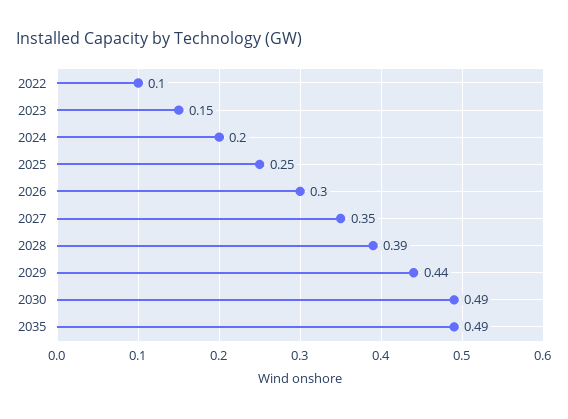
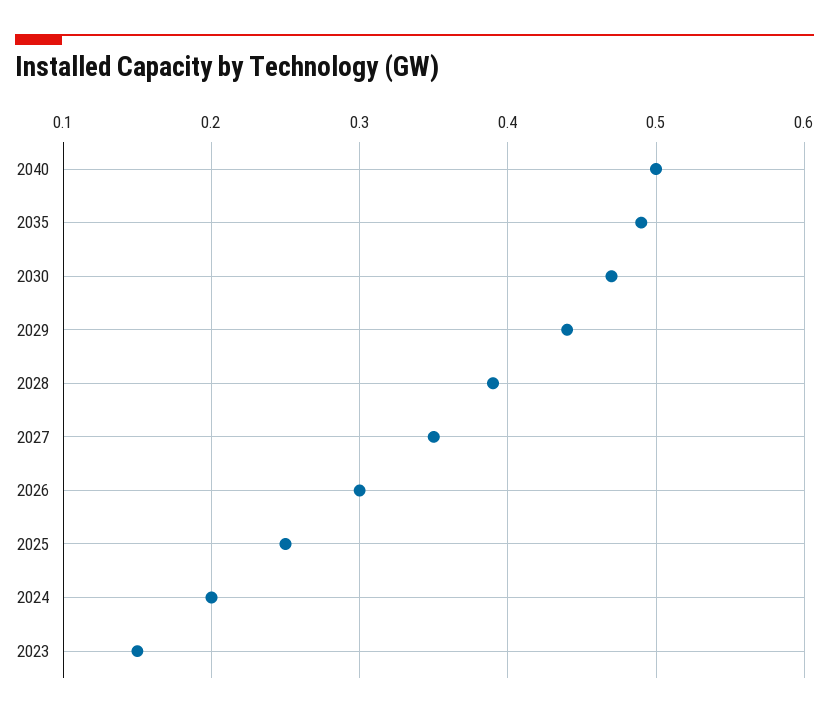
2022: 0.1 -> none
2030: 0.49 -> 0.47
2040: none -> 0.5

